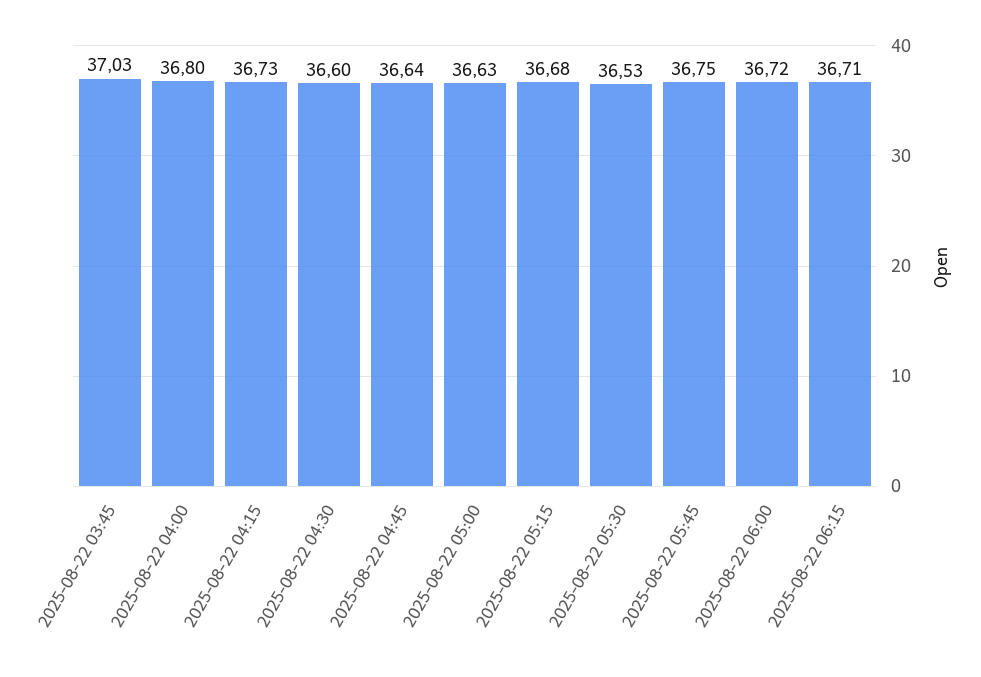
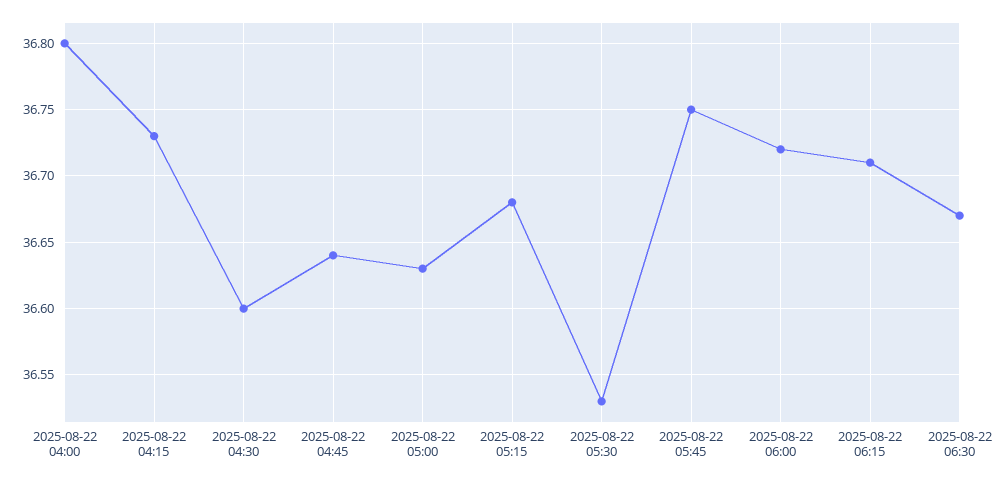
2025-08-22 03:45: 37.03 -> none
2025-08-22 06:30: none -> 36.67

